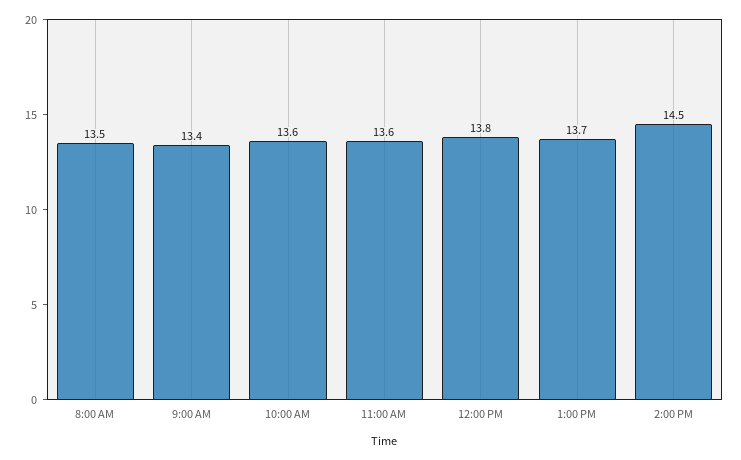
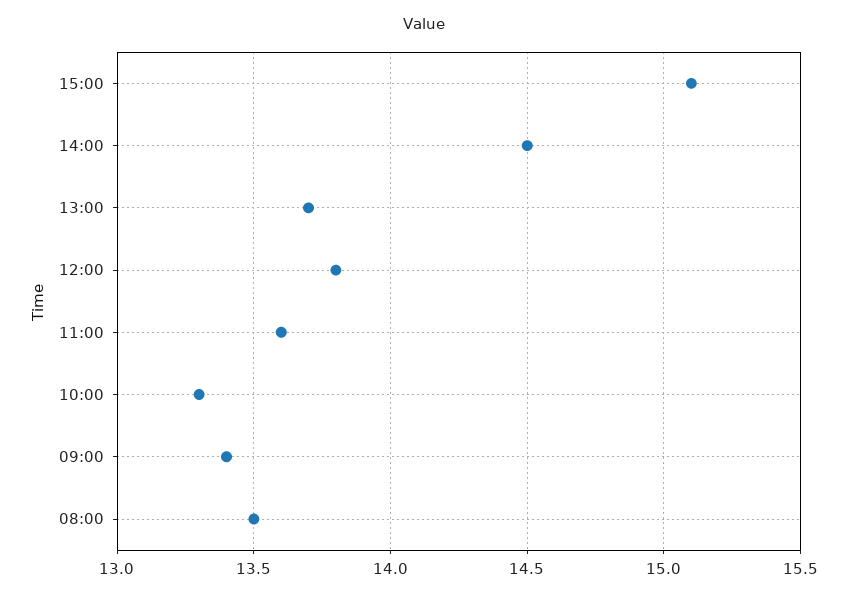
10:00 AM: 13.6 -> 13.3
15:00: none -> 15.1

